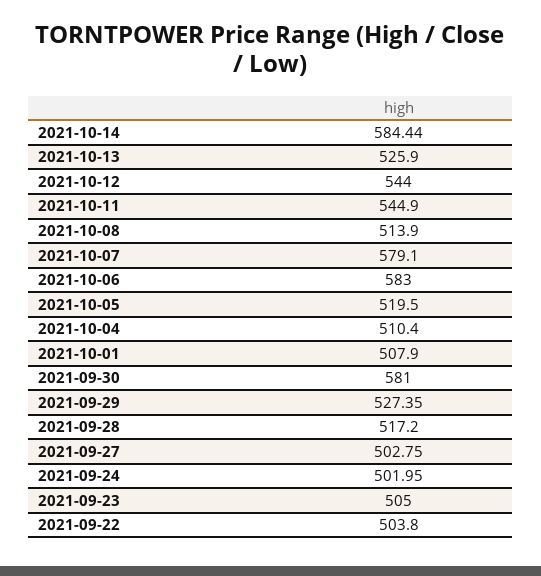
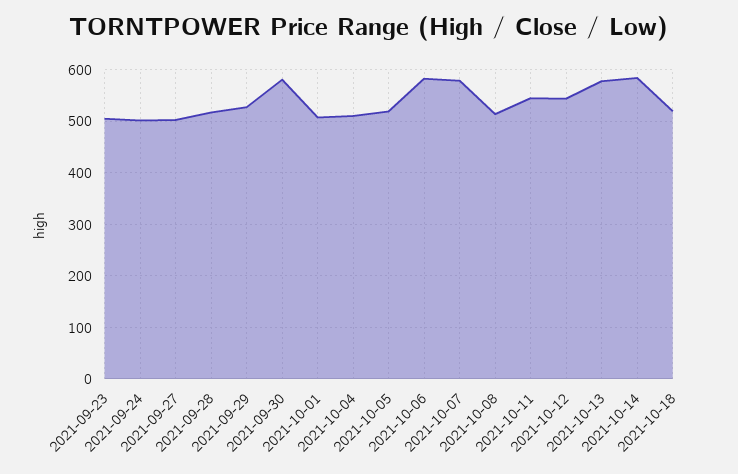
2021-10-13: 525.9 -> 580
2021-09-22: 503.8 -> none
2021-10-18: none -> 520

